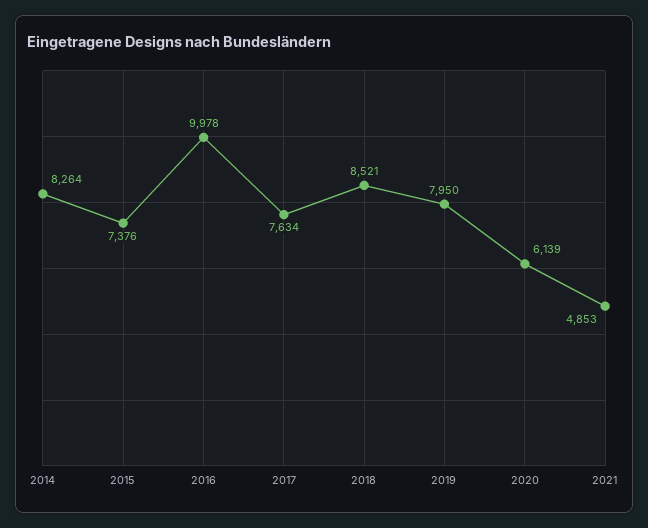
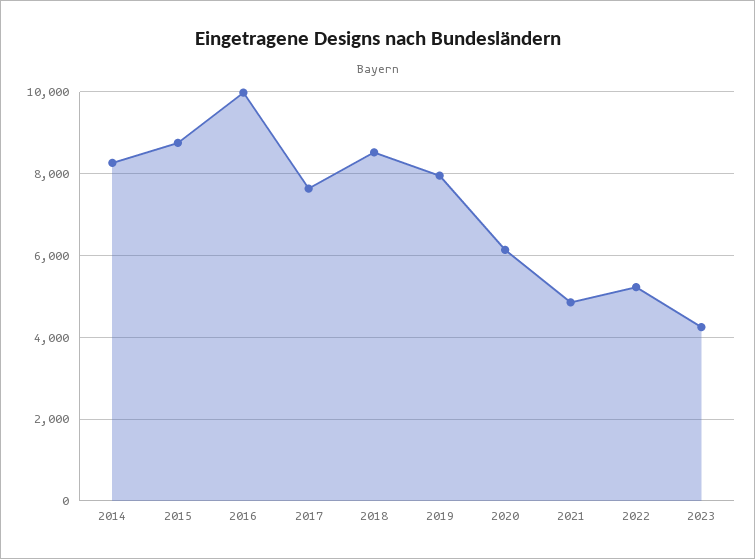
2015: 7376 -> 8800
2022: none -> 5200
2023: none -> 4200

